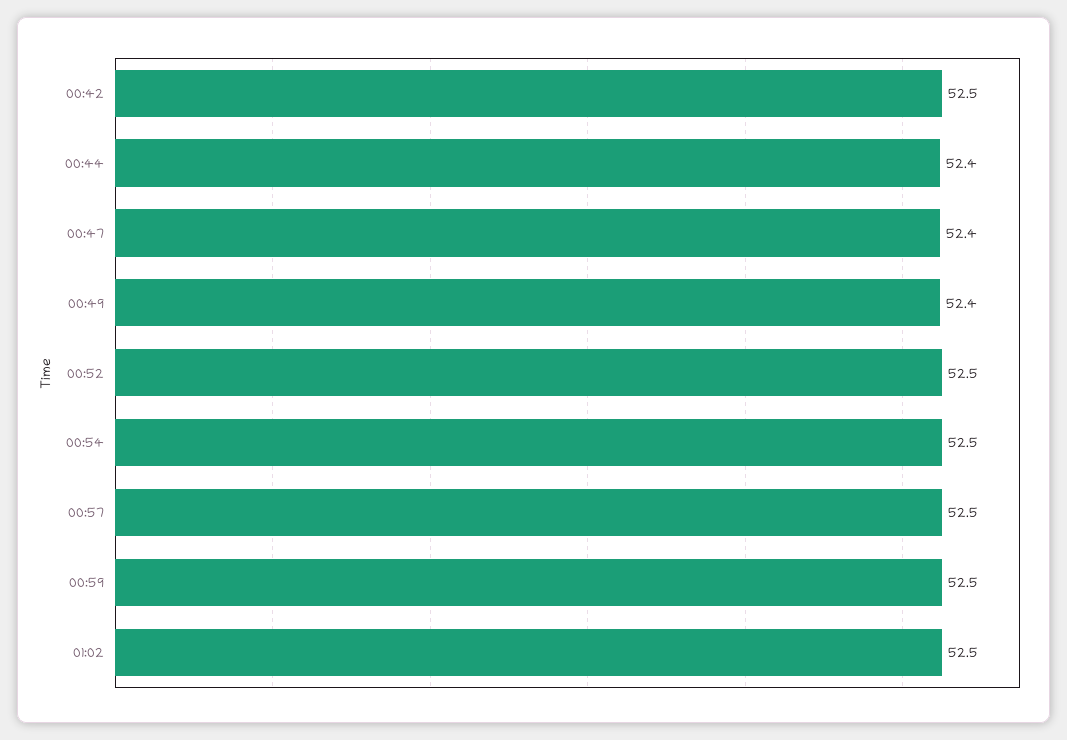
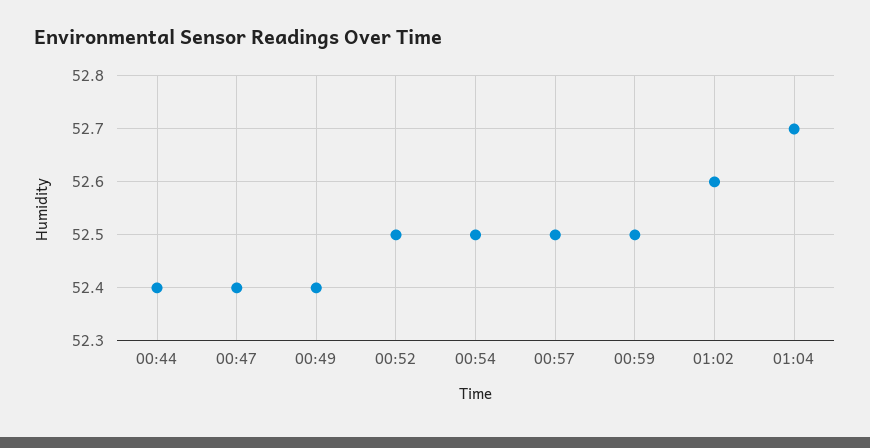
00:42: 52.5 -> none
01:02: 52.5 -> 52.6
01:04: none -> 52.7

